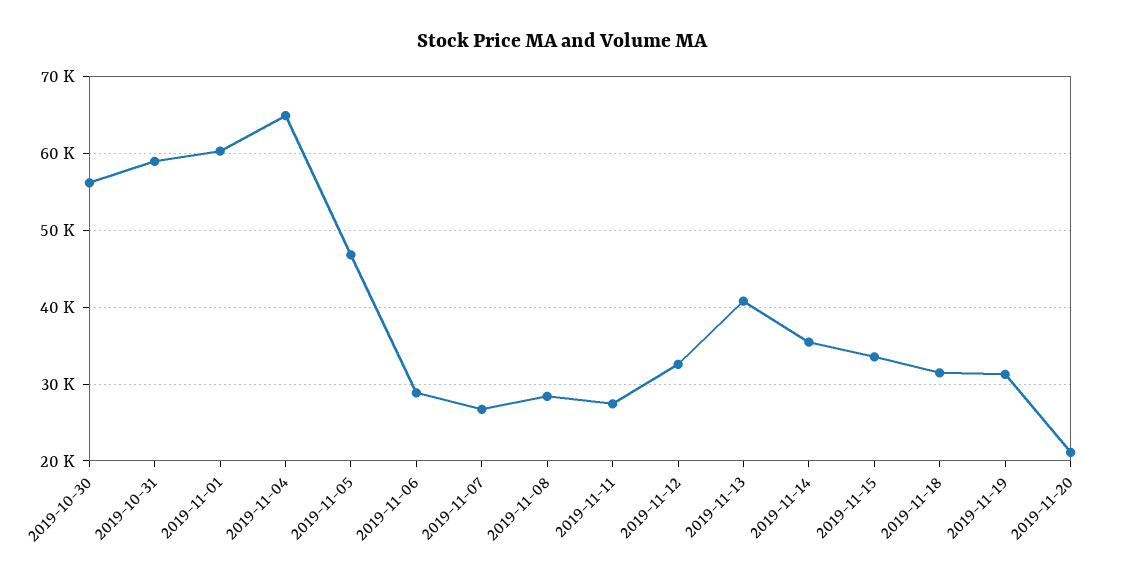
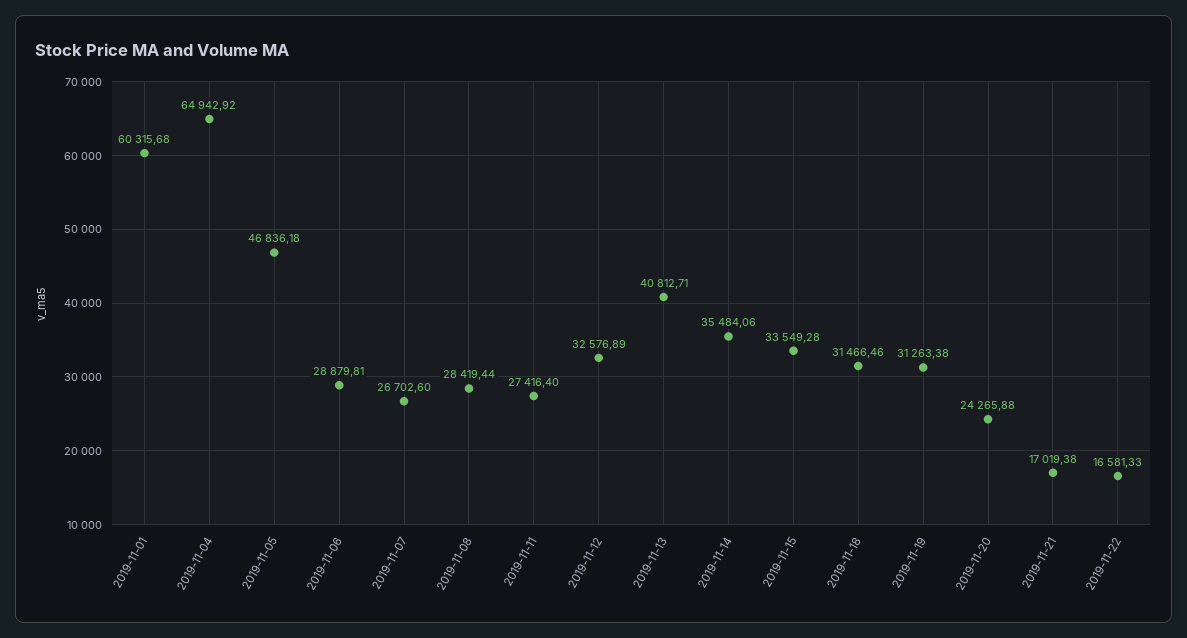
2019-10-30: 56000 -> none
2019-10-31: 59000 -> none
2019-11-20: 21000 -> 24265.88
2019-11-21: none -> 17019.38
2019-11-22: none -> 16581.33

